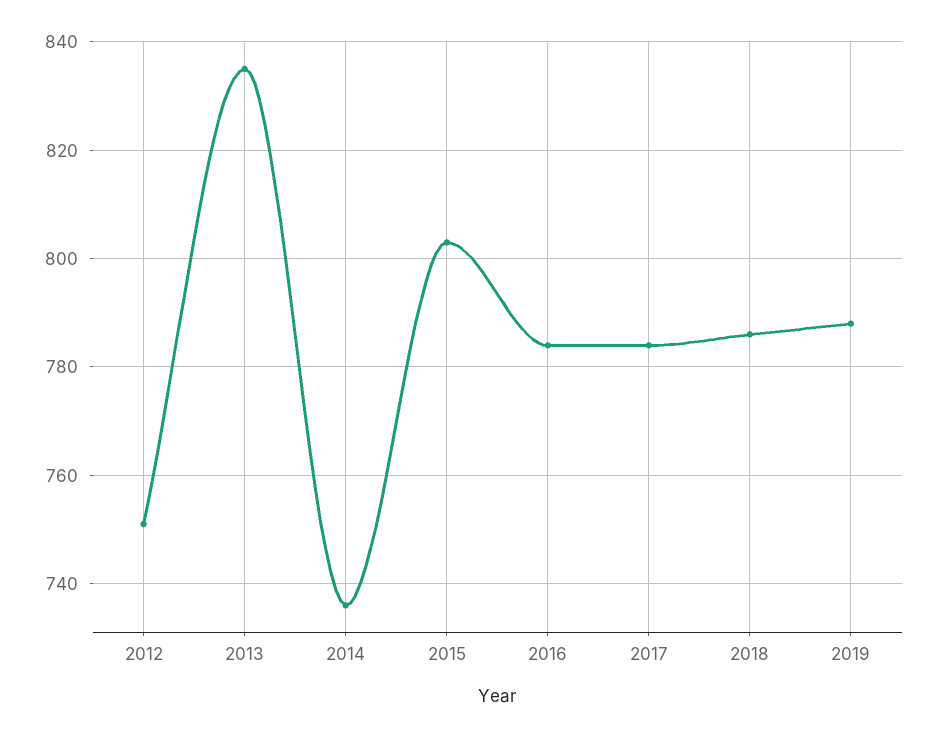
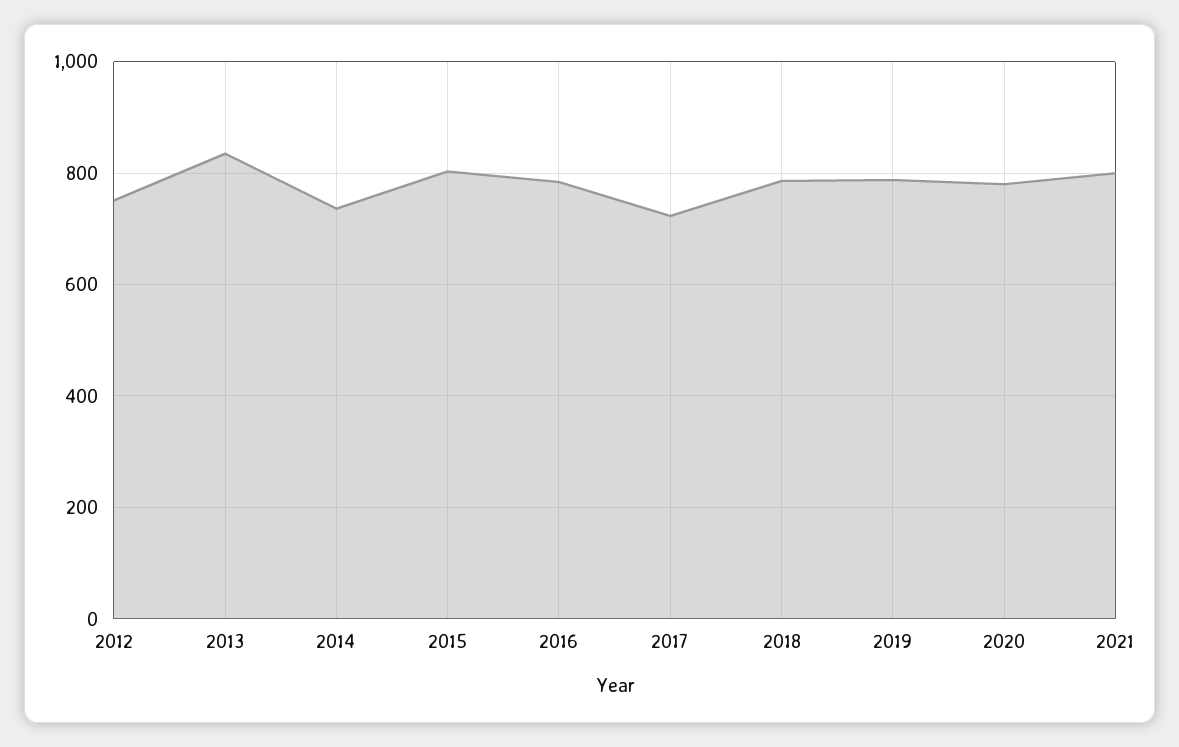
2017: 785 -> 720
2020: none -> 780
2021: none -> 800

